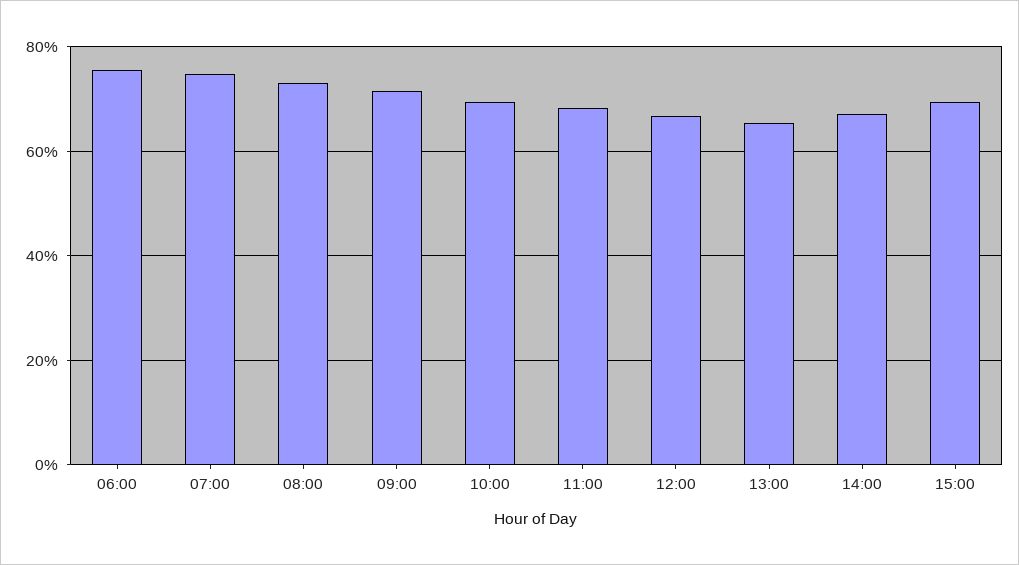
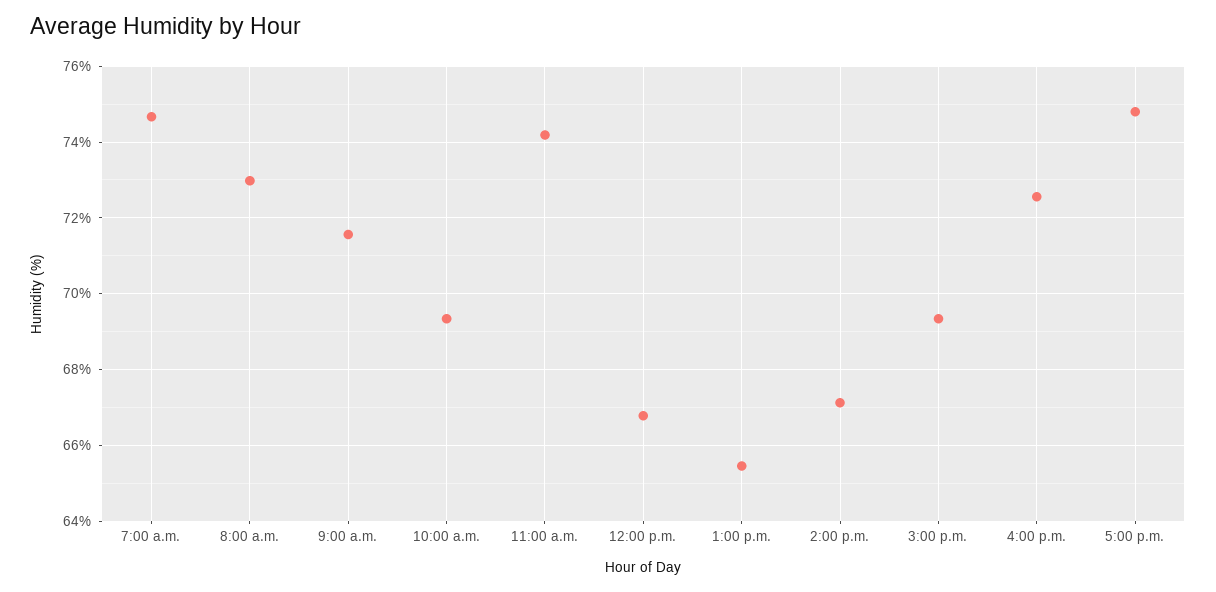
06:00: 76 -> none
11:00: 68 -> 74.2
4:00 p.m.: none -> 72.6
5:00 p.m.: none -> 74.8

